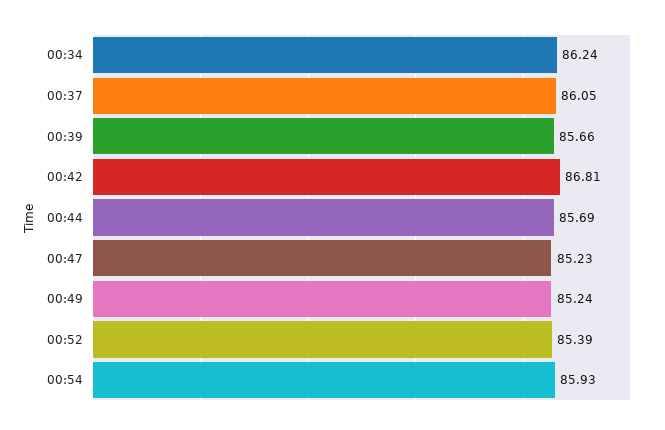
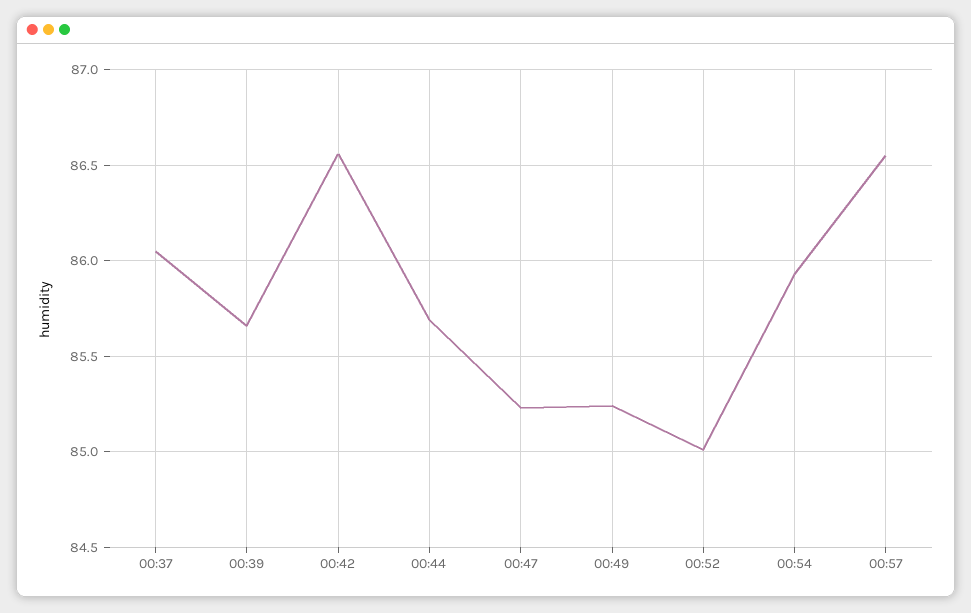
00:34: 86.24 -> none
00:42: 86.81 -> 86.55
00:52: 85.39 -> 85
00:57: none -> 86.55

